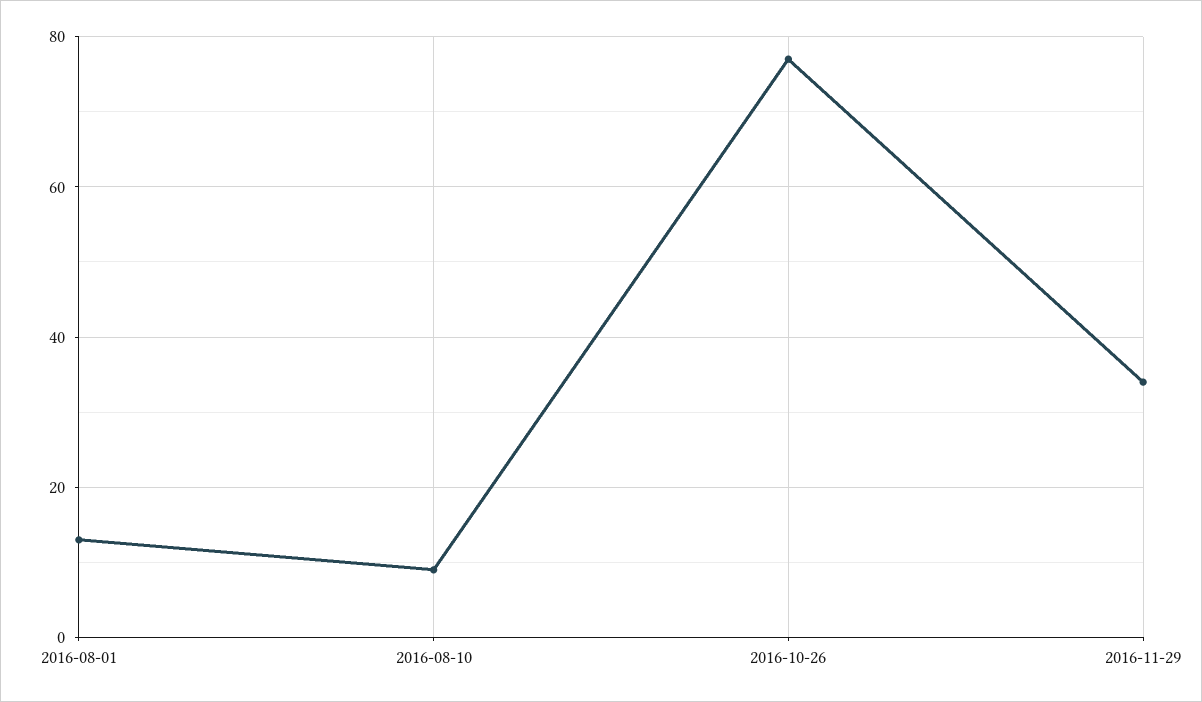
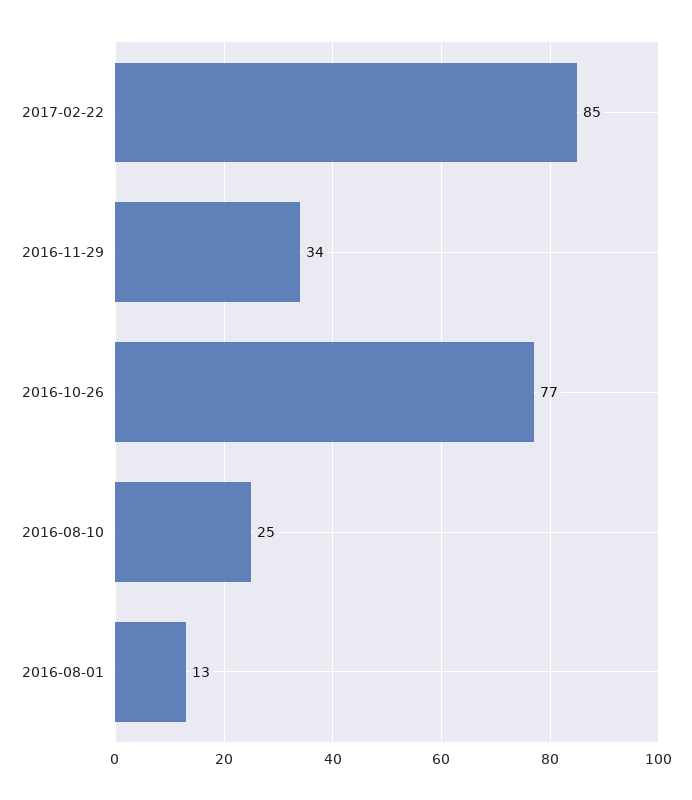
2016-08-10: 10 -> 25
2017-02-22: none -> 85

